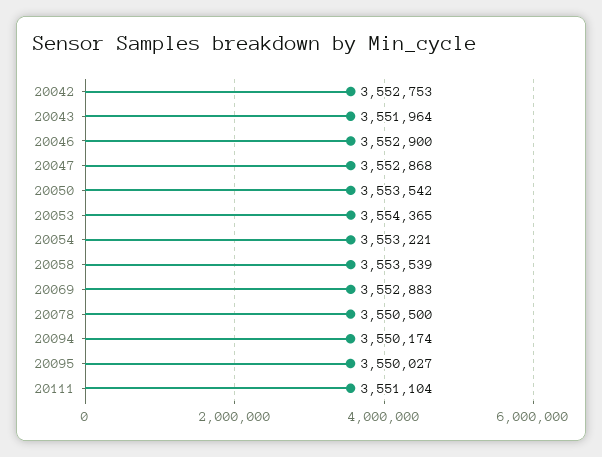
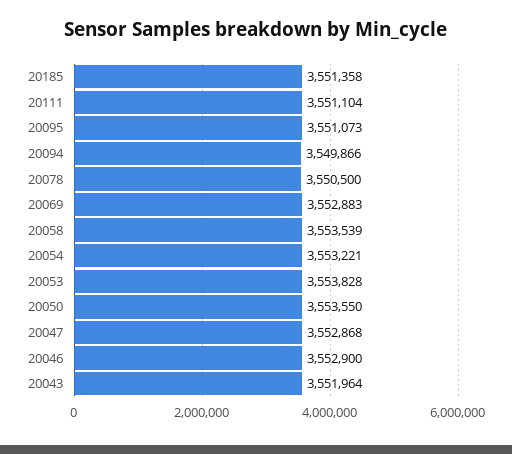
20042: 3552753 -> none
20050: 3553542 -> 3553550
20053: 3554365 -> 3553828
20094: 3550174 -> 3549866
20095: 3550027 -> 3551073
20185: none -> 3551358

